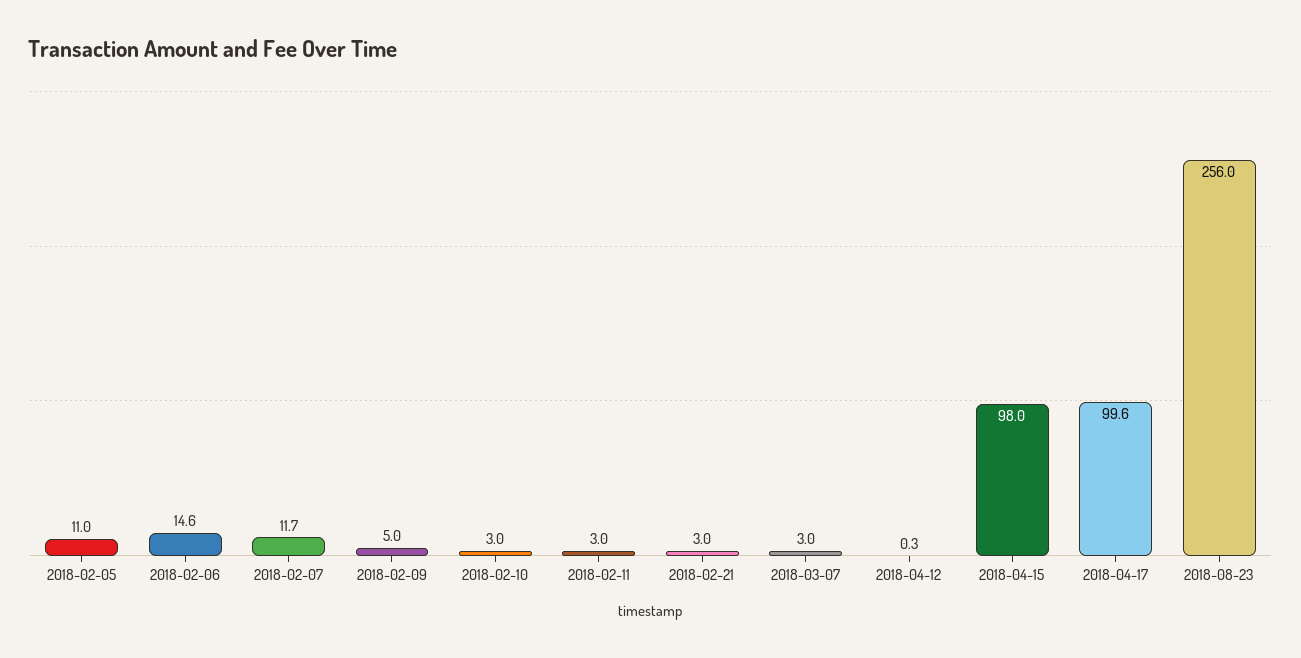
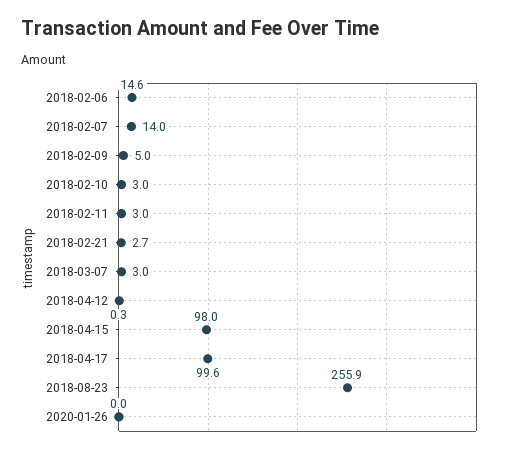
2018-02-05: 11 -> none
2018-02-07: 11.7 -> 14
2018-02-21: 3 -> 2.7
2018-08-23: 256 -> 255.9
2020-01-26: none -> 0

